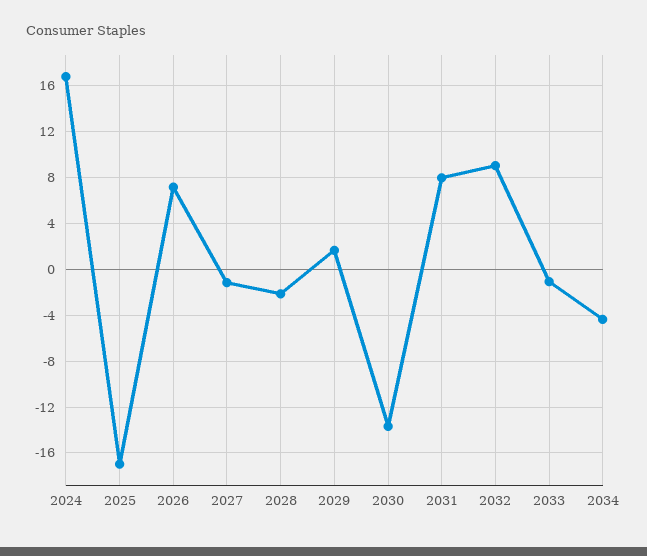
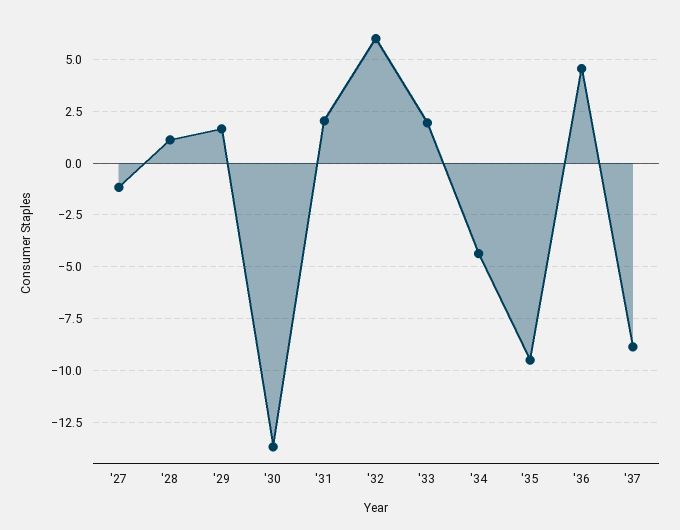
2024: 17 -> none
2025: -17 -> none
2026: 7 -> none
2028: -2 -> 1
2031: 8 -> 2
2032: 9 -> 6
2033: -1 -> 2
'35: none -> -9.5
'36: none -> 4.5
'37: none -> -9

